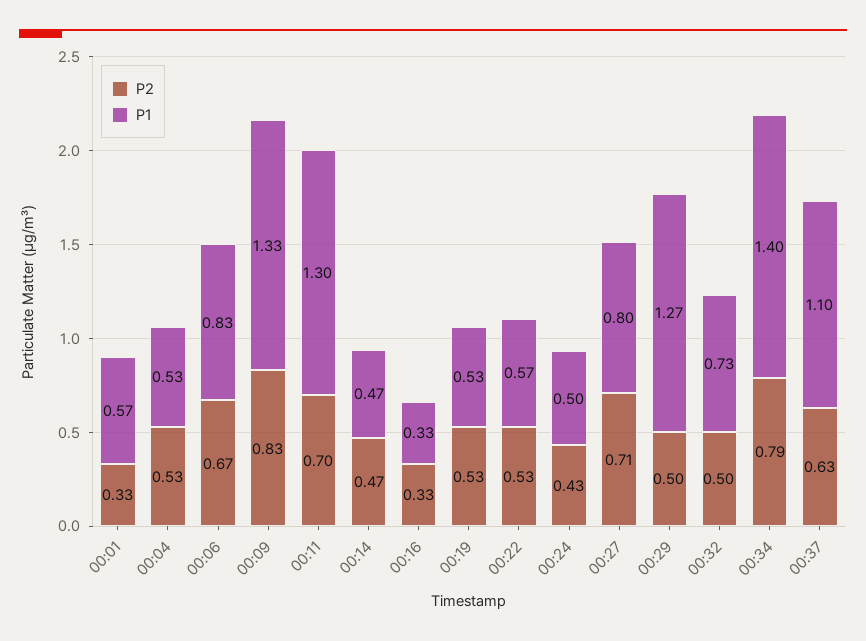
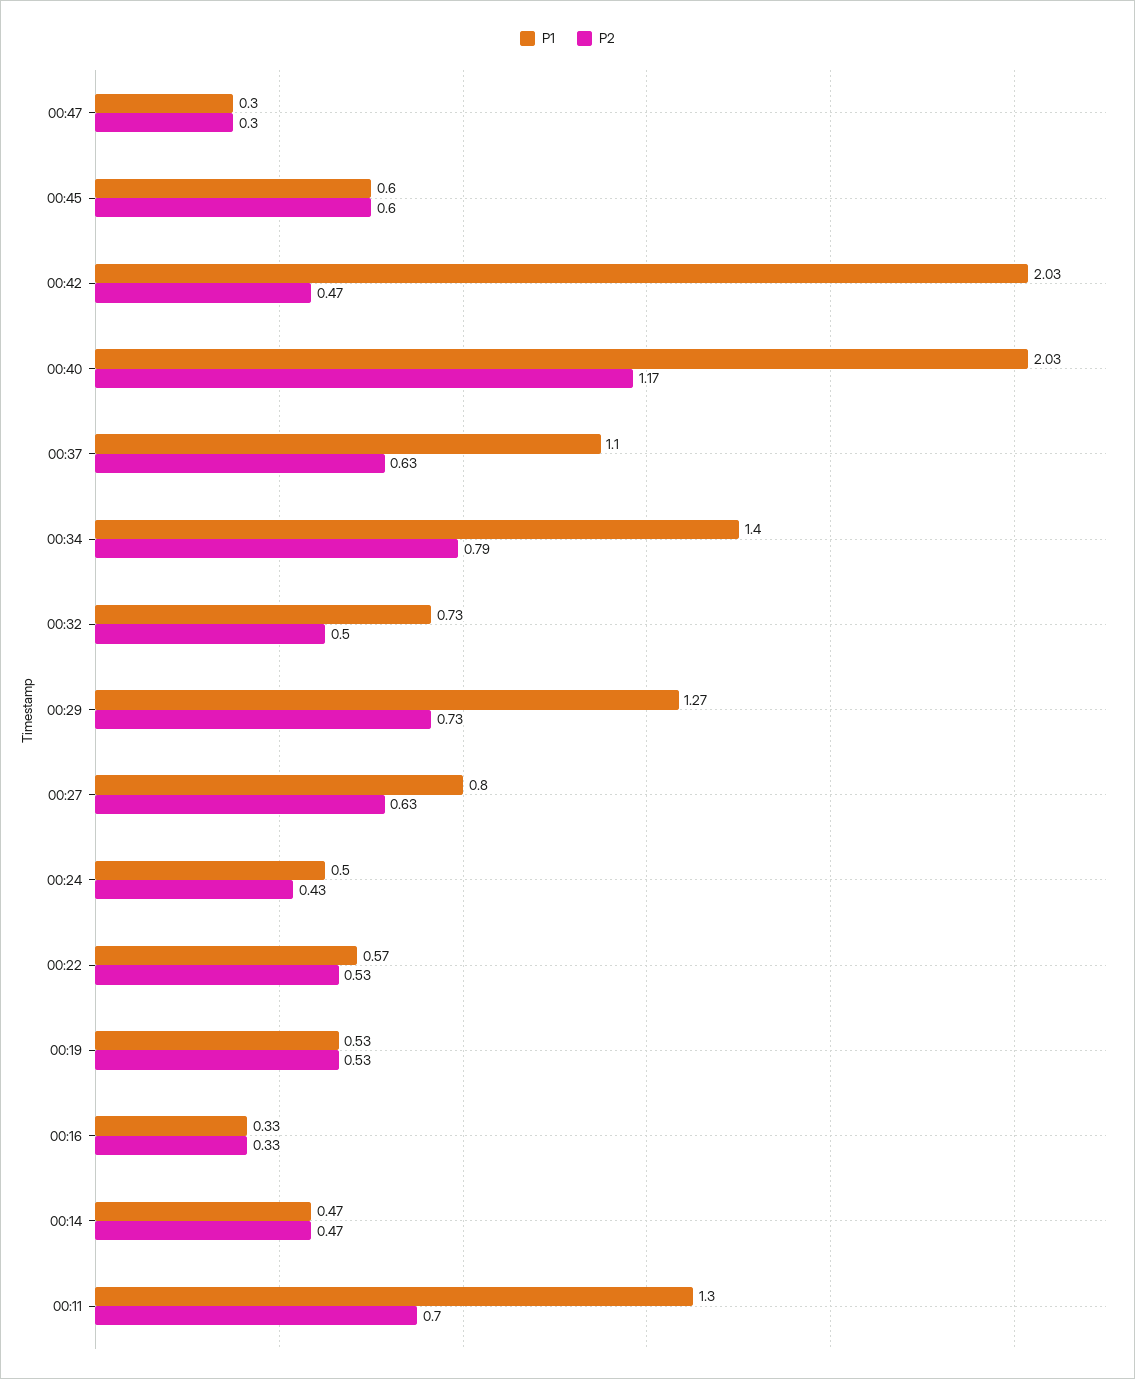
P2, 00:01: 0.33 -> none
P1, 00:01: 0.57 -> none
P2, 00:04: 0.53 -> none
P1, 00:04: 0.53 -> none
P2, 00:06: 0.67 -> none
P1, 00:06: 0.83 -> none
P2, 00:09: 0.83 -> none
P1, 00:09: 1.33 -> none
P2, 00:27: 0.71 -> 0.63
P2, 00:29: 0.5 -> 0.73
P1, 00:47: none -> 0.3
P2, 00:47: none -> 0.3
P1, 00:45: none -> 0.6
P2, 00:45: none -> 0.6
P1, 00:42: none -> 2.03
P2, 00:42: none -> 0.47
P1, 00:40: none -> 2.03
P2, 00:40: none -> 1.17

